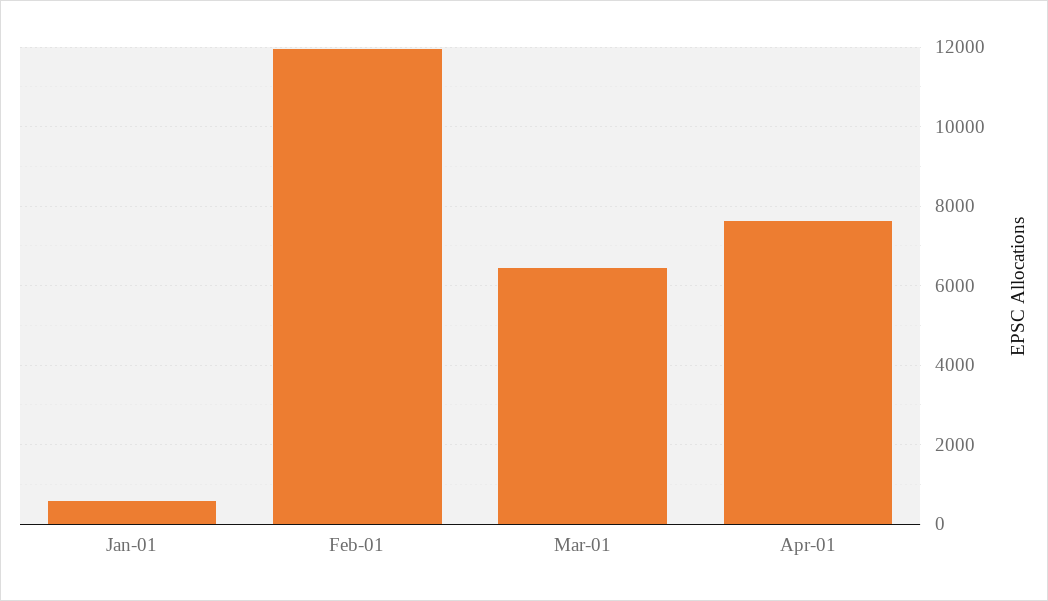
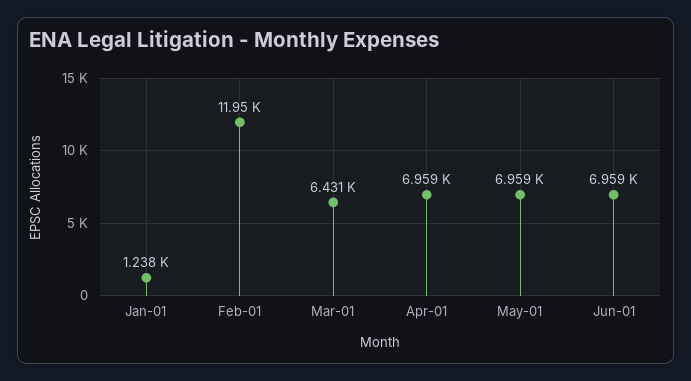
Jan-01: 600 -> 1238
Apr-01: 7600 -> 6959
May-01: none -> 6959
Jun-01: none -> 6959

